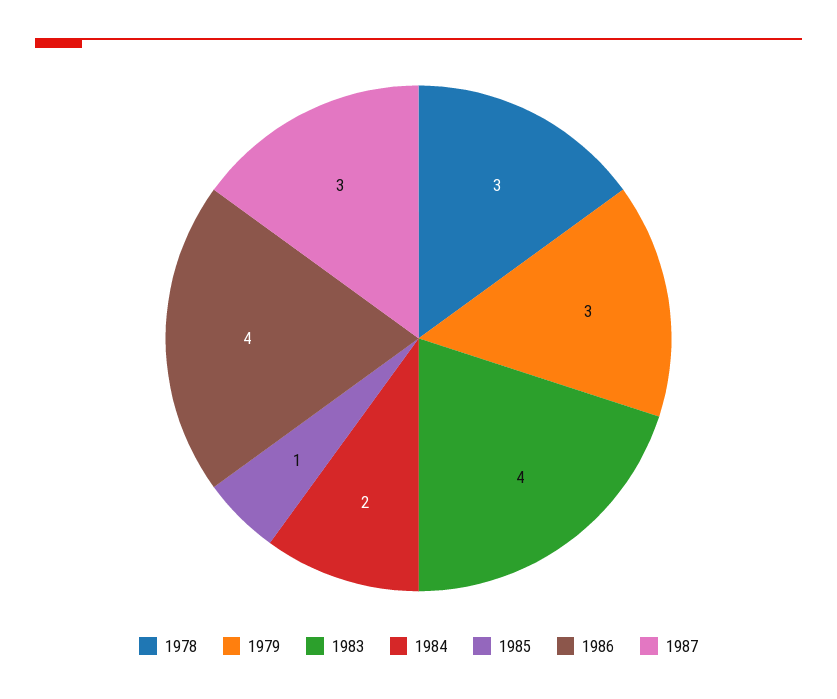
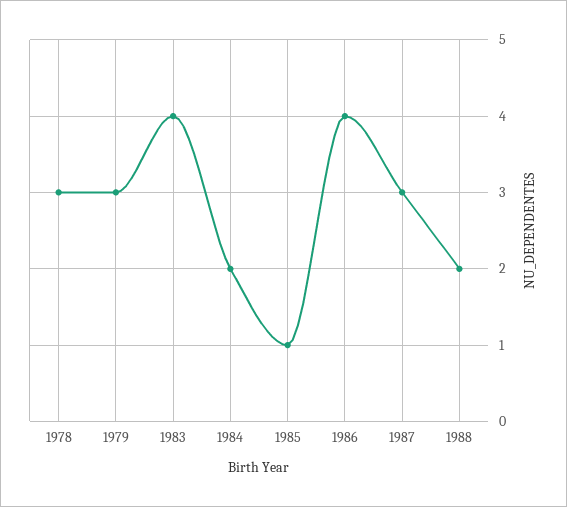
1988: none -> 2

